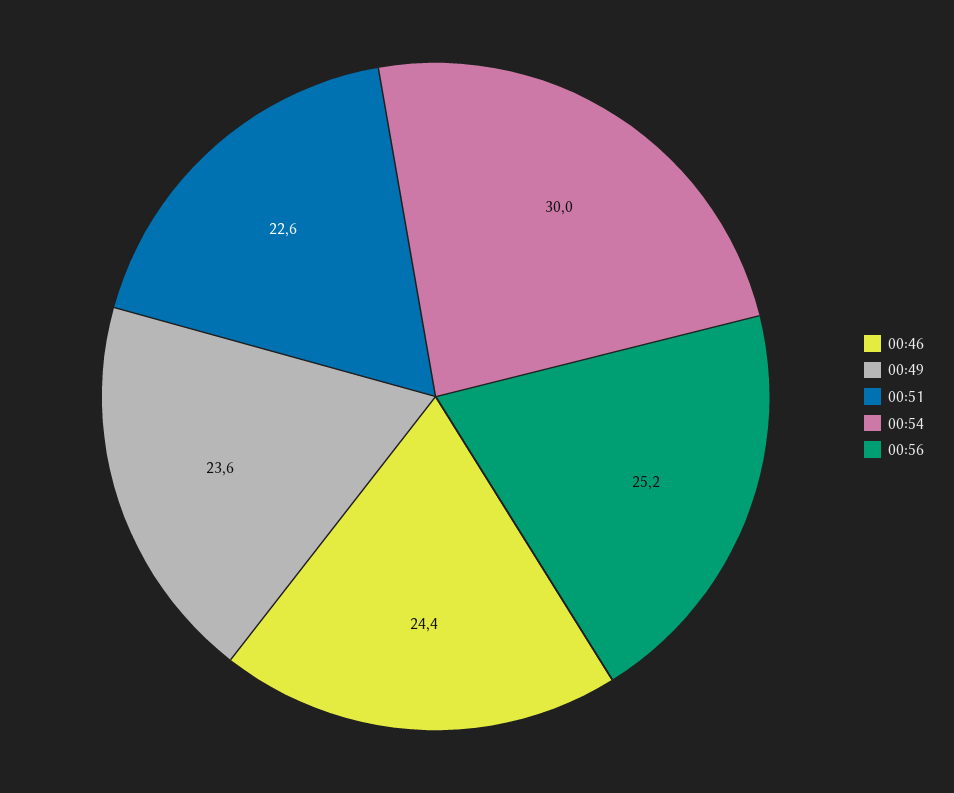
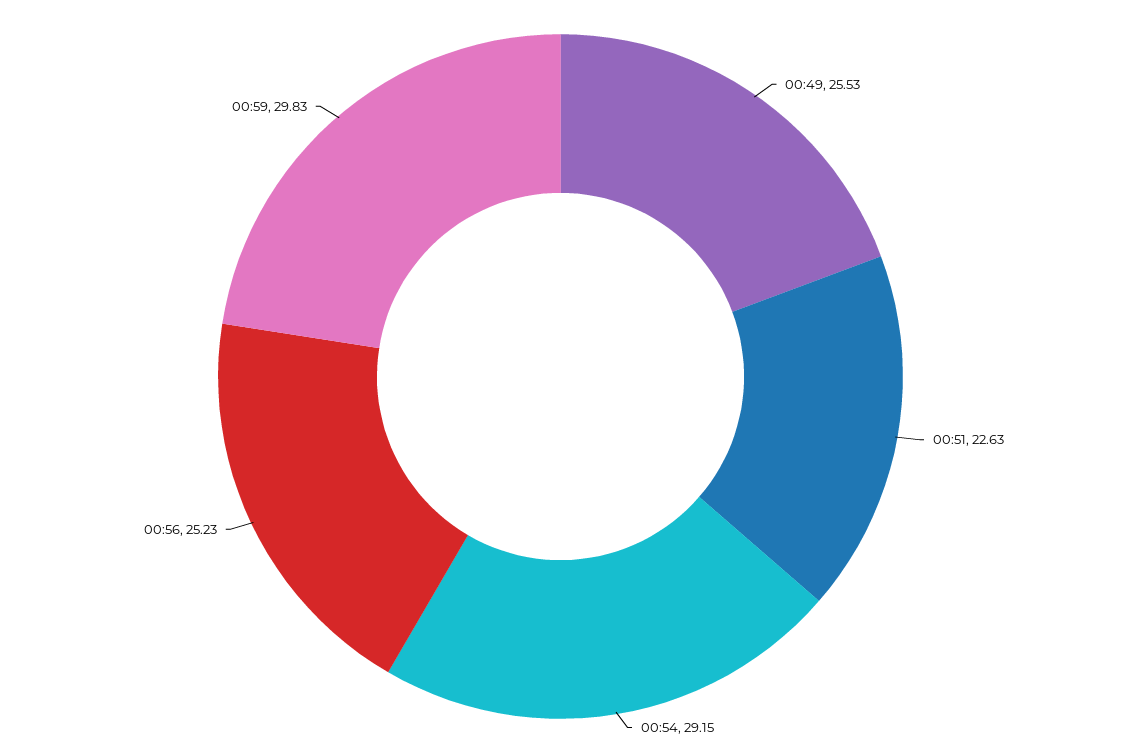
00:46: 24.4 -> none
00:49: 23.6 -> 25.53
00:54: 30 -> 29.15
00:59: none -> 29.83

